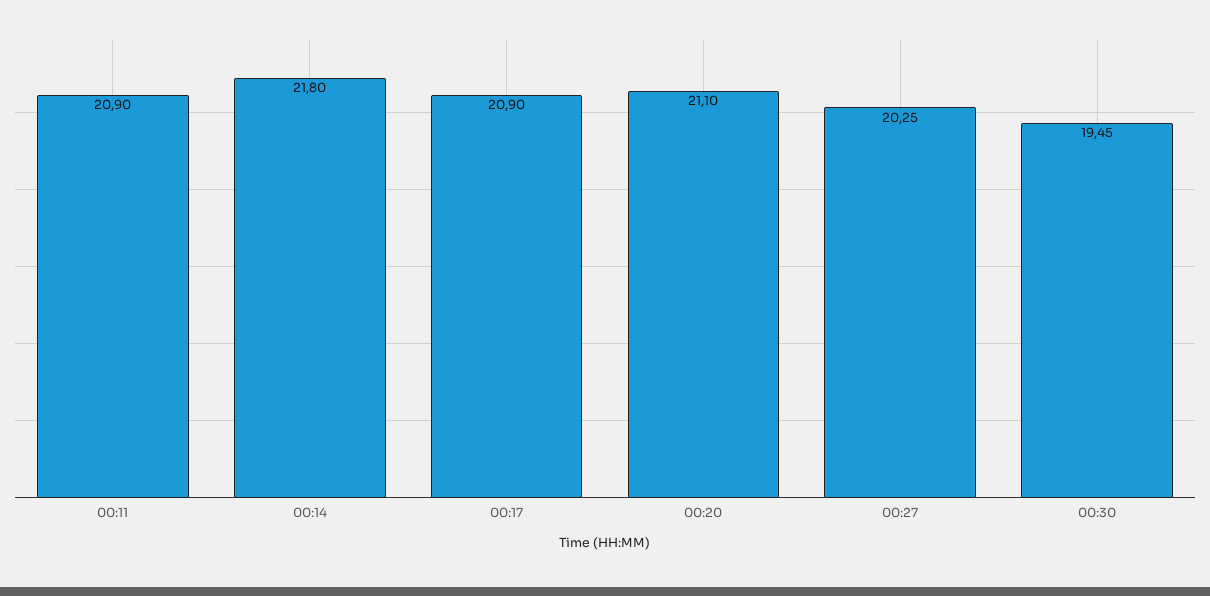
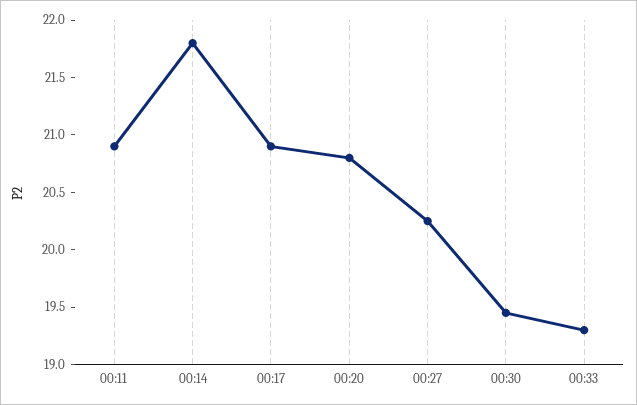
00:20: 21.1 -> 20.8
00:33: none -> 19.3

